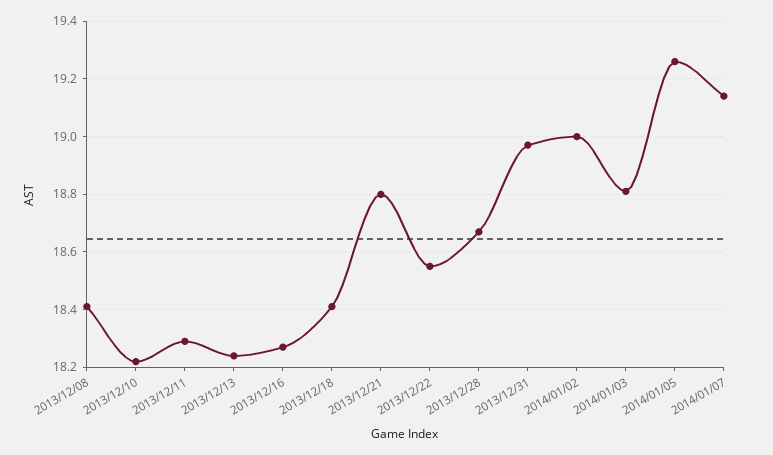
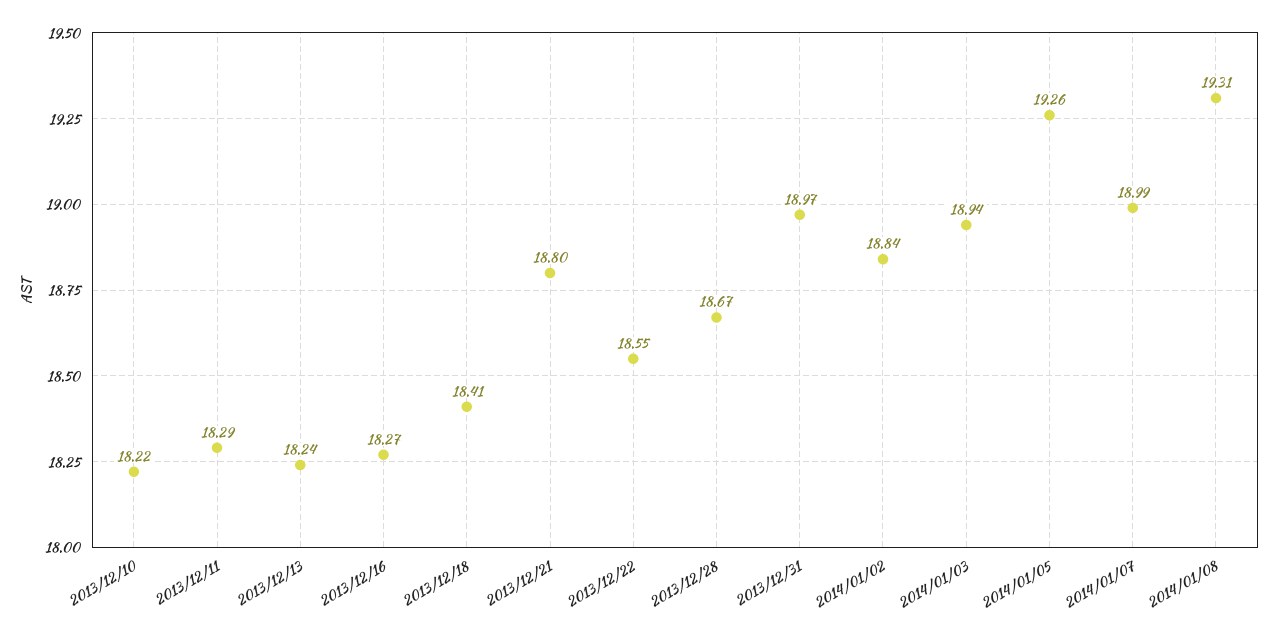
2013/12/08: 18.4 -> none
2014/01/02: 19 -> 18.84
2014/01/03: 18.8 -> 18.94
2014/01/07: 19.15 -> 18.99
2014/01/08: none -> 19.31

